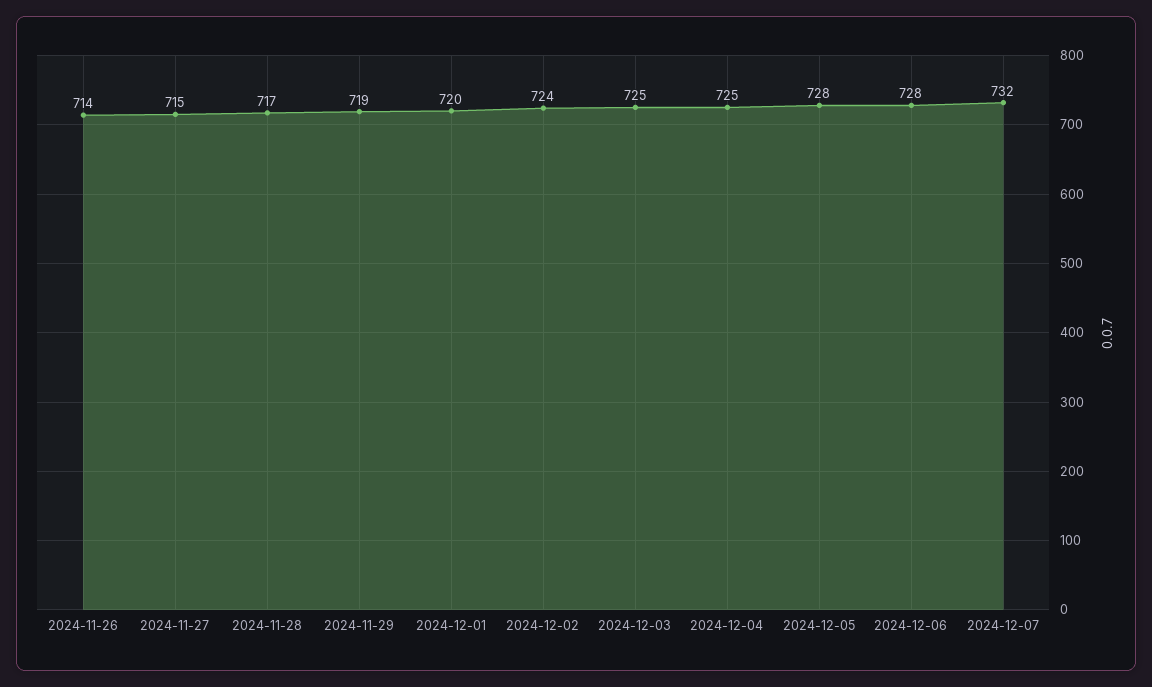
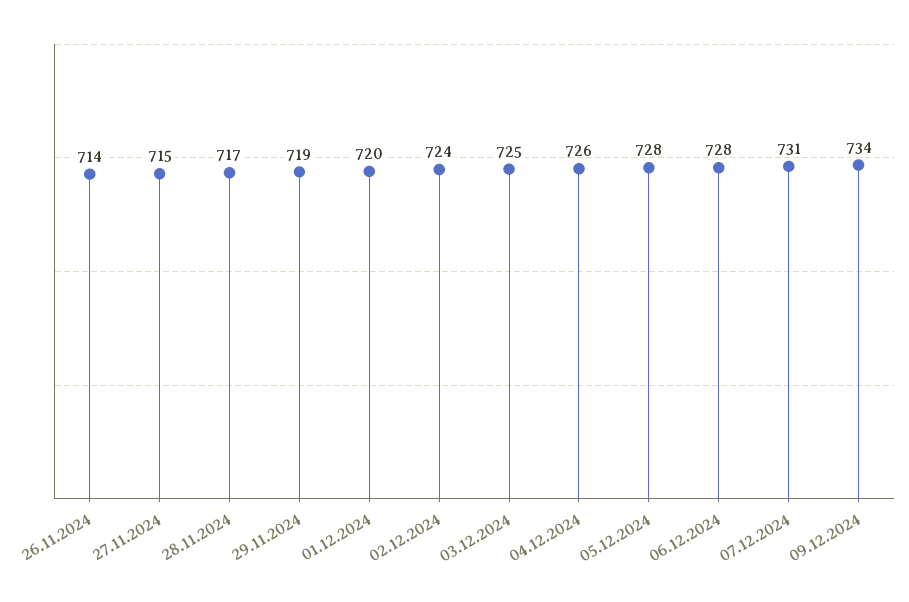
2024-12-04: 725 -> 726
2024-12-07: 732 -> 731
09.12.2024: none -> 734

